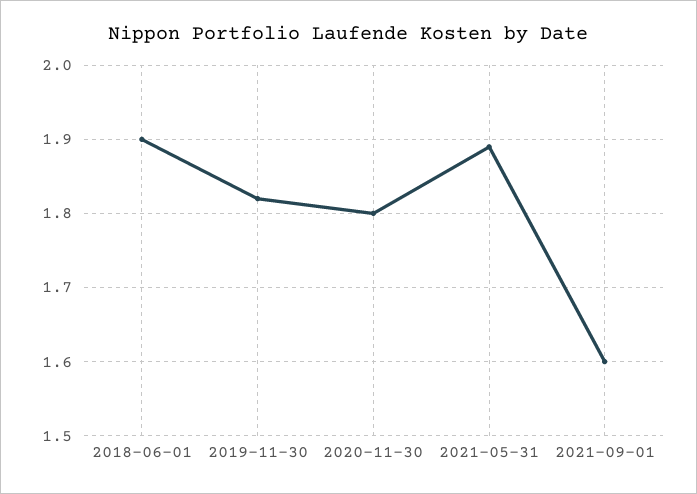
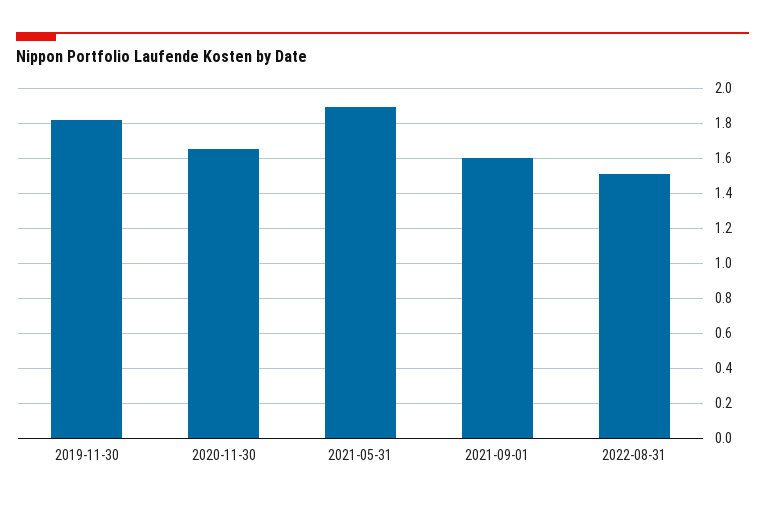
2018-06-01: 1.9 -> none
2020-11-30: 1.8 -> 1.65
2022-08-31: none -> 1.5

